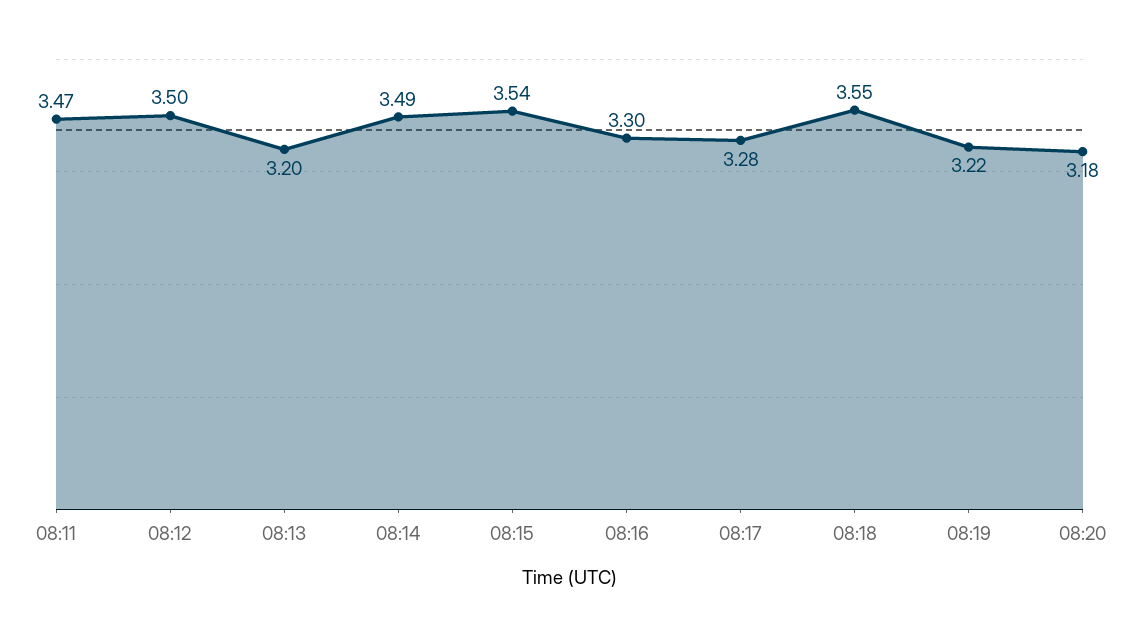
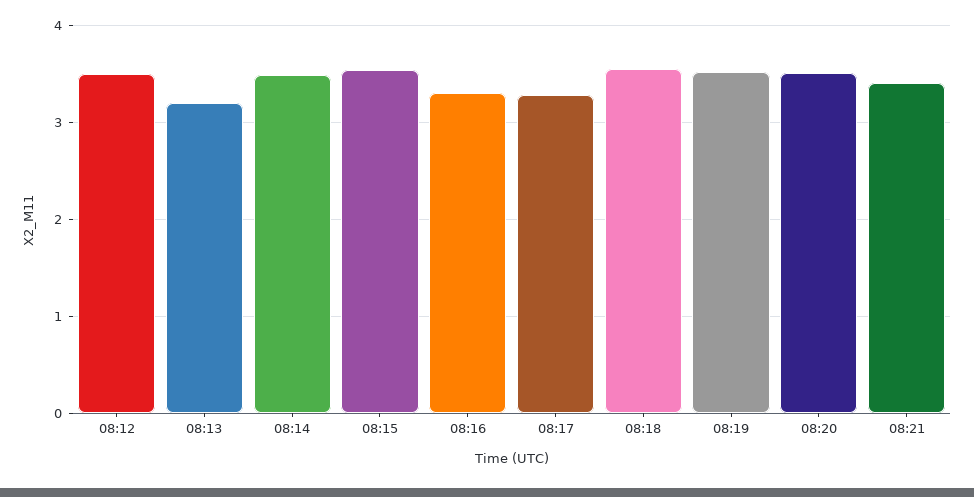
08:11: 3.47 -> none
08:19: 3.22 -> 3.5
08:20: 3.18 -> 3.5
08:21: none -> 3.4

